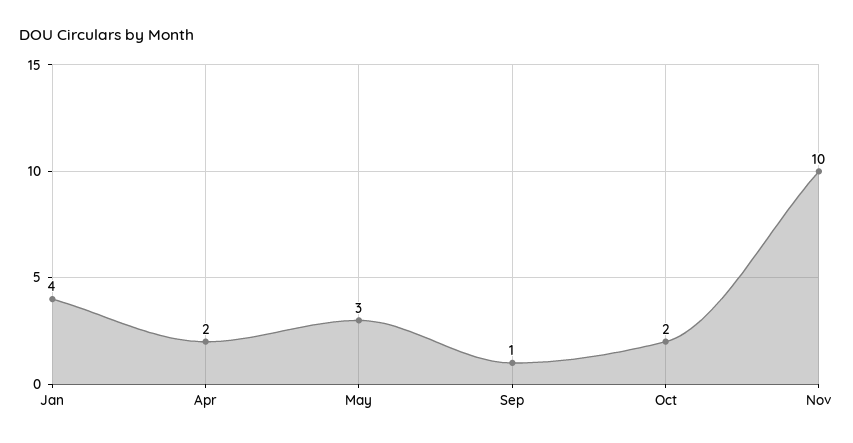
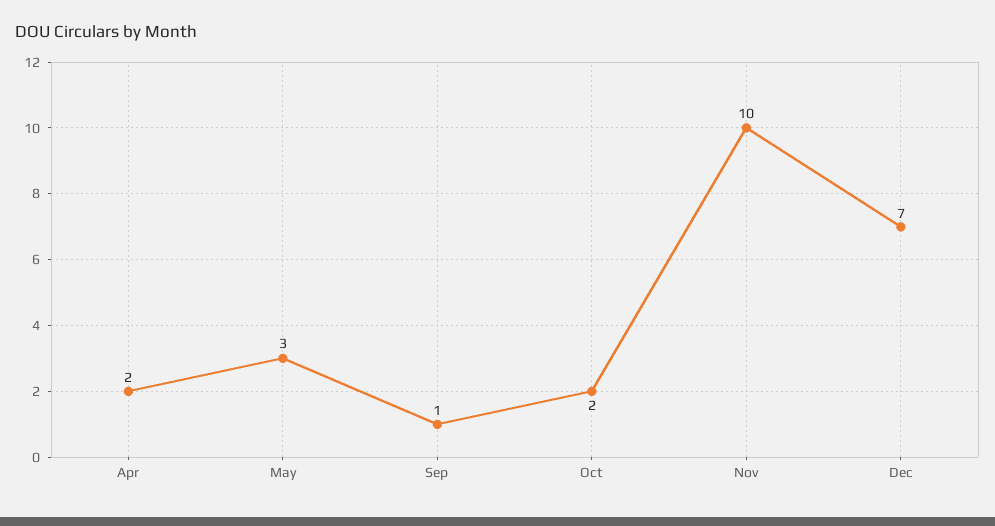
Jan: 4 -> none
Dec: none -> 7

